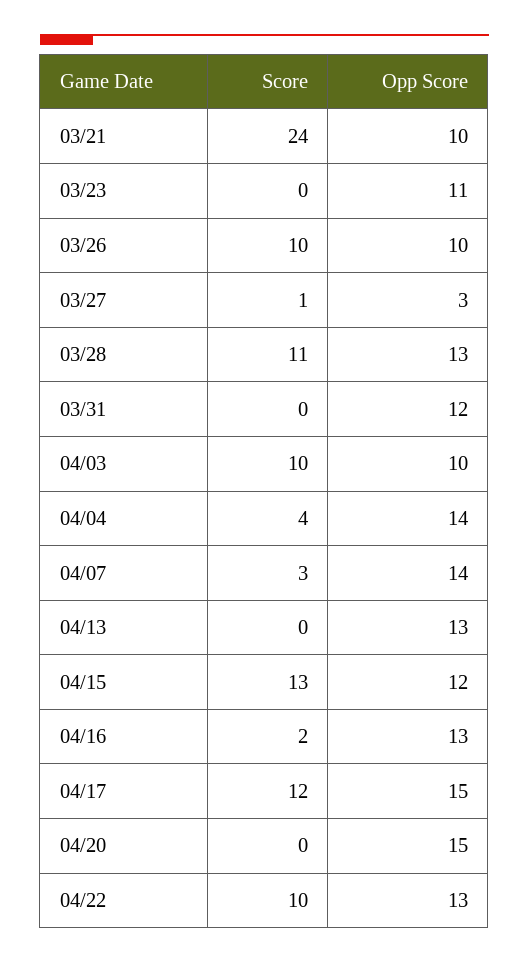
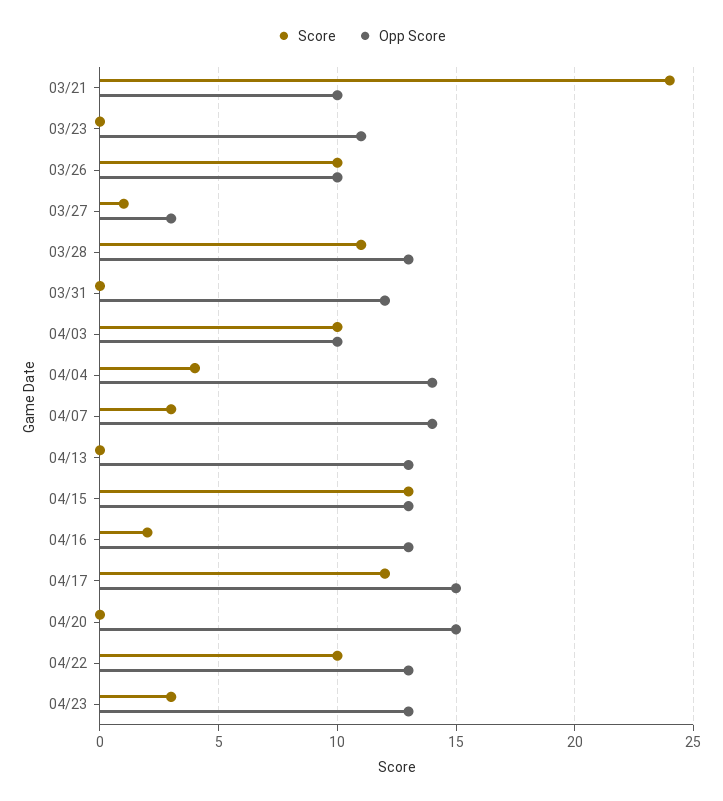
Opp Score, 04/15: 12 -> 13
Score, 04/23: none -> 3
Opp Score, 04/23: none -> 13

